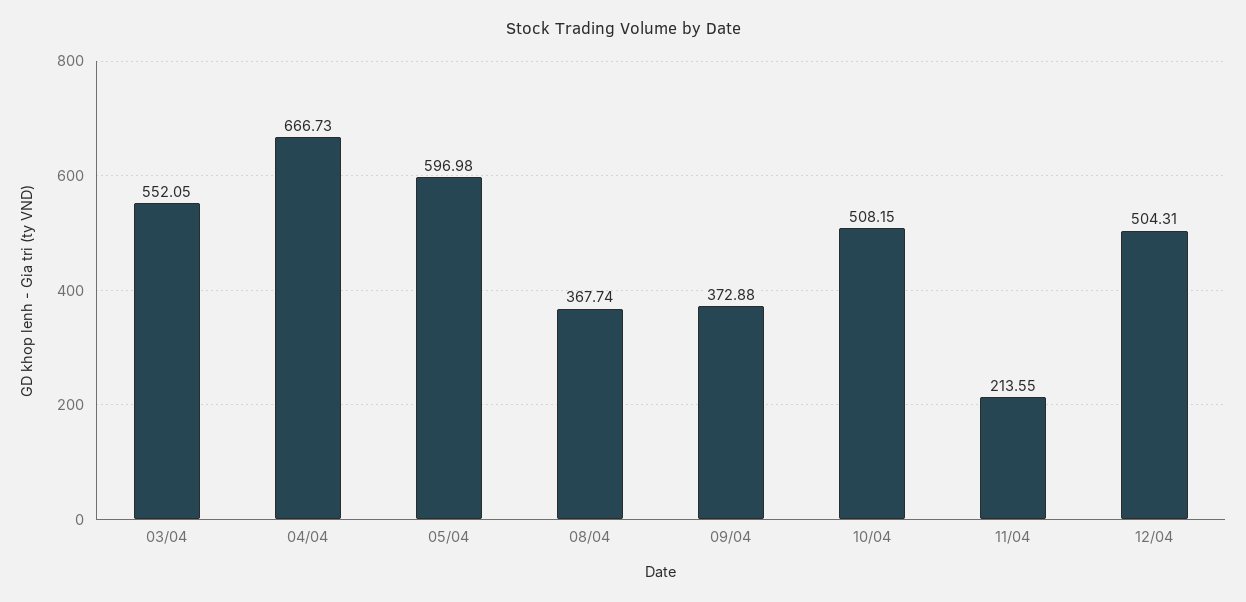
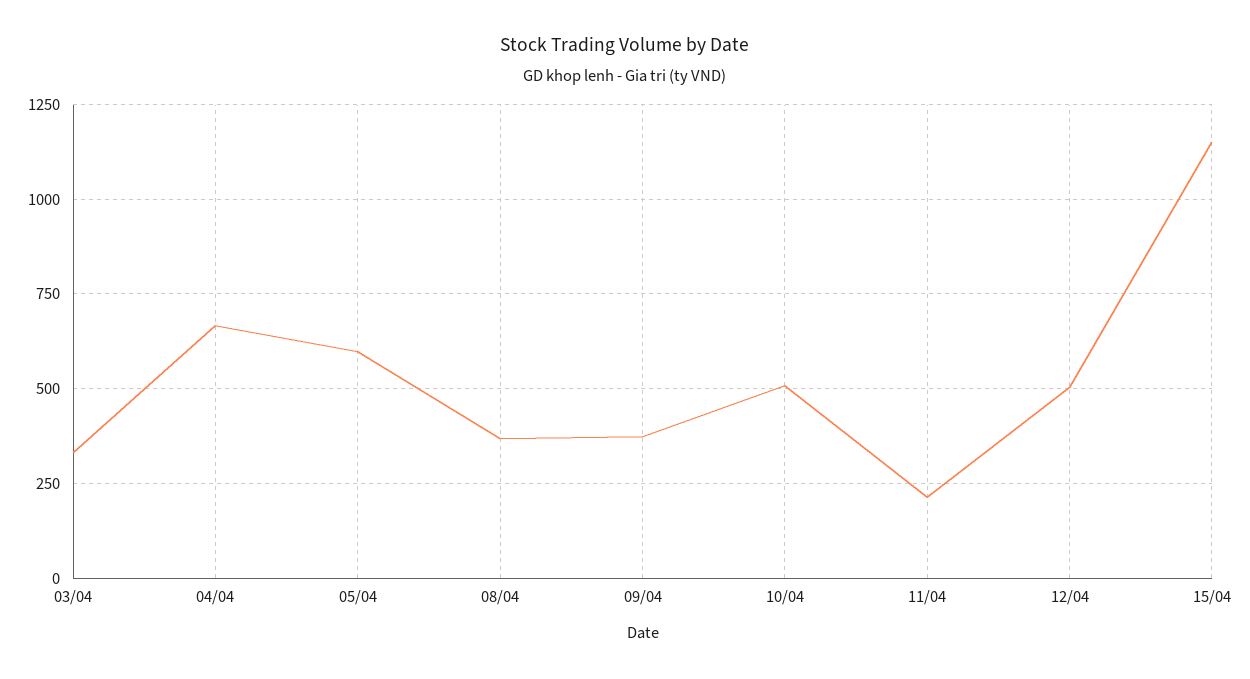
03/04: 552.05 -> 325
15/04: none -> 1150

